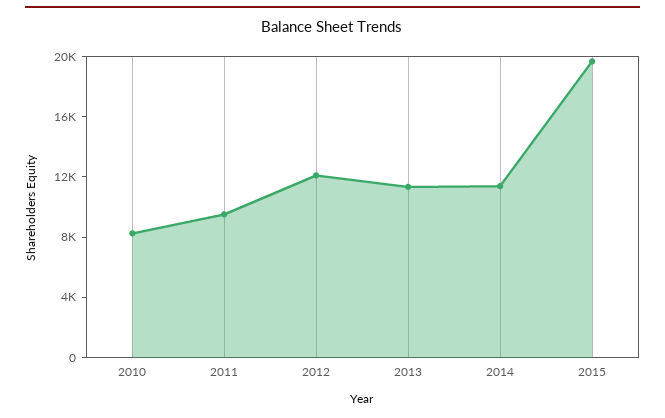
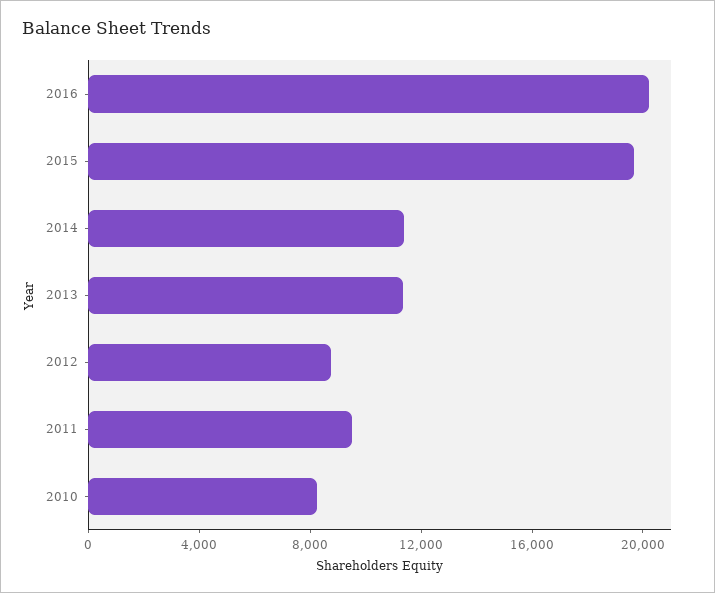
2012: 12000 -> 9000
2016: none -> 20000

